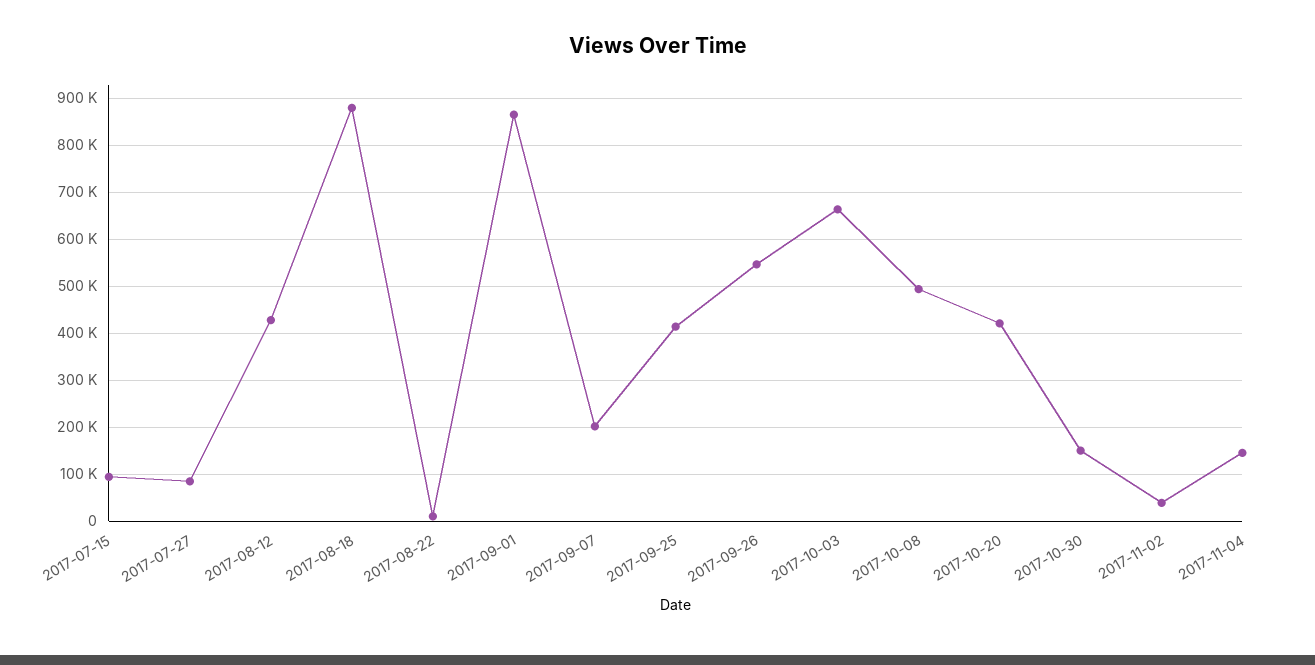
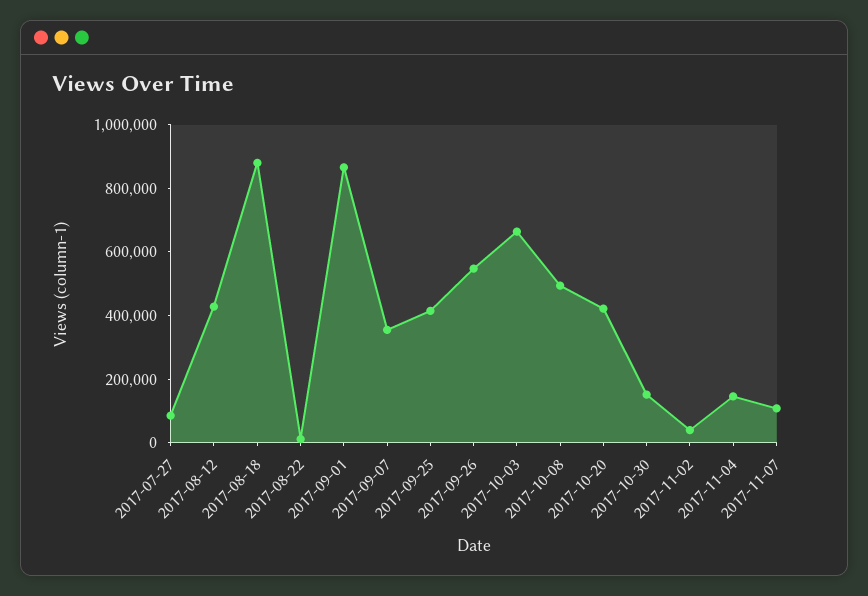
2017-07-15: 100000 -> none
2017-09-07: 200000 -> 350000
2017-11-07: none -> 100000

